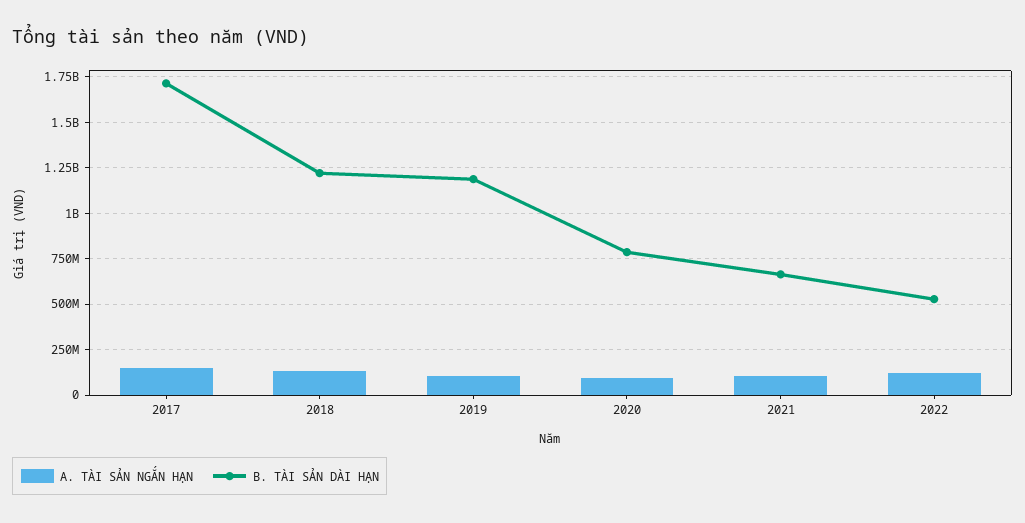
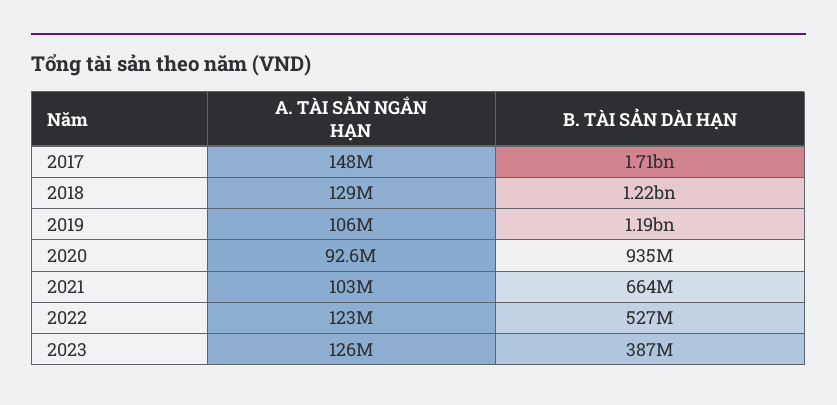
B. TÀI SẢN DÀI HẠN, 2020: 800000000 -> 935000000
A. TÀI SẢN NGẮN HẠN, 2023: none -> 126000000
B. TÀI SẢN DÀI HẠN, 2023: none -> 387000000

